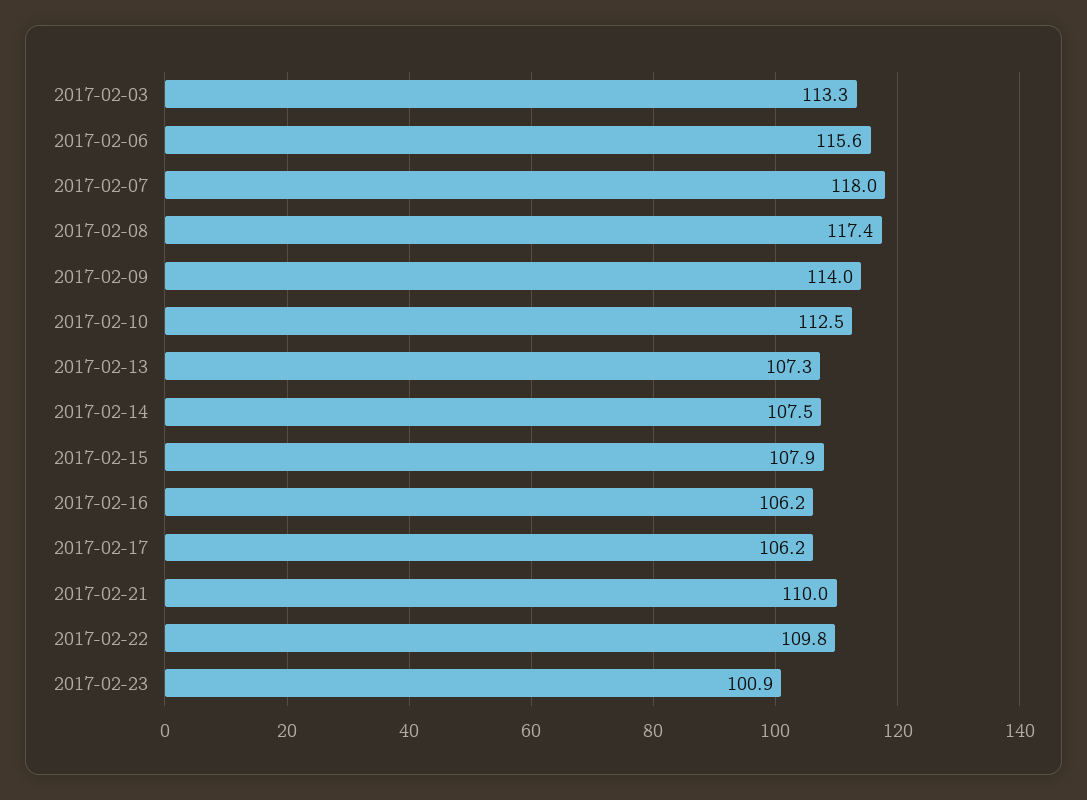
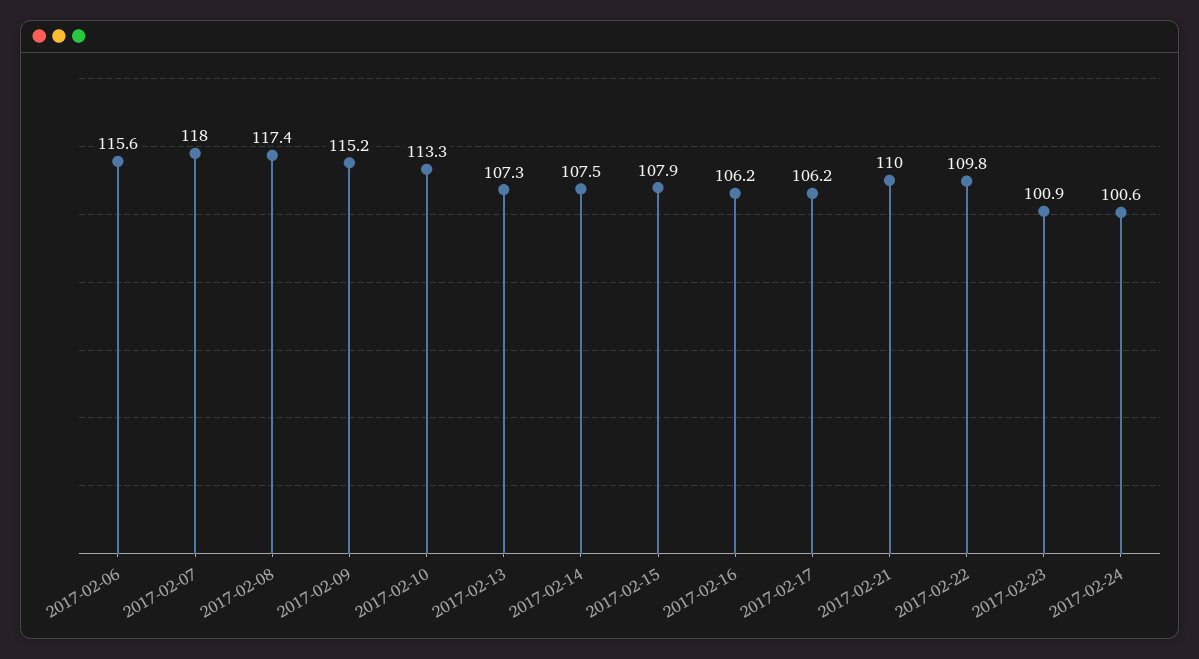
2017-02-03: 113.3 -> none
2017-02-09: 114 -> 115.2
2017-02-10: 112.5 -> 113.3
2017-02-24: none -> 100.6

